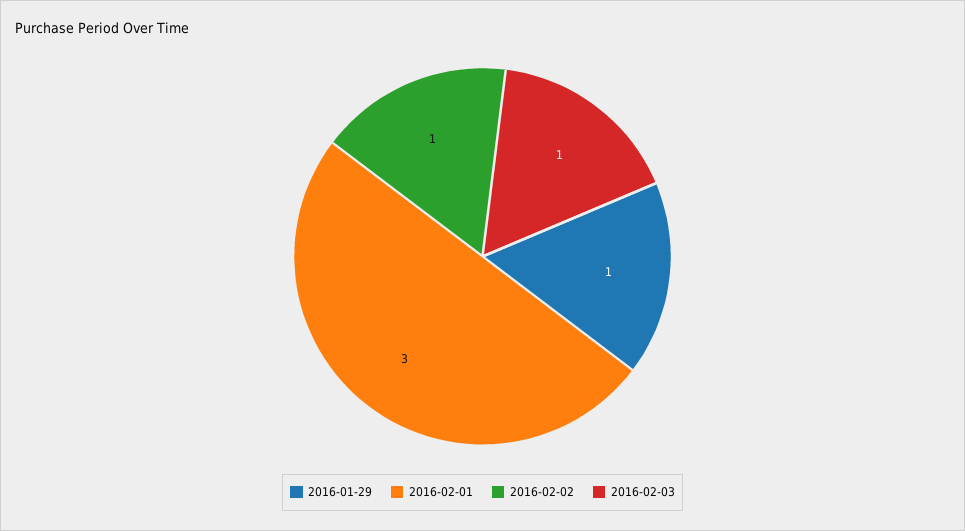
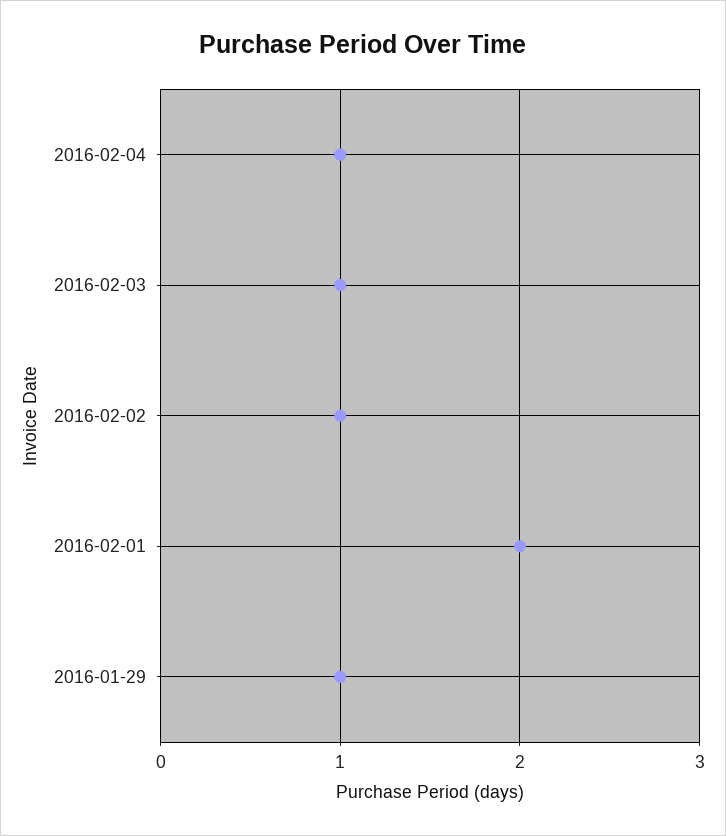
2016-02-01: 3 -> 2
2016-02-04: none -> 1

